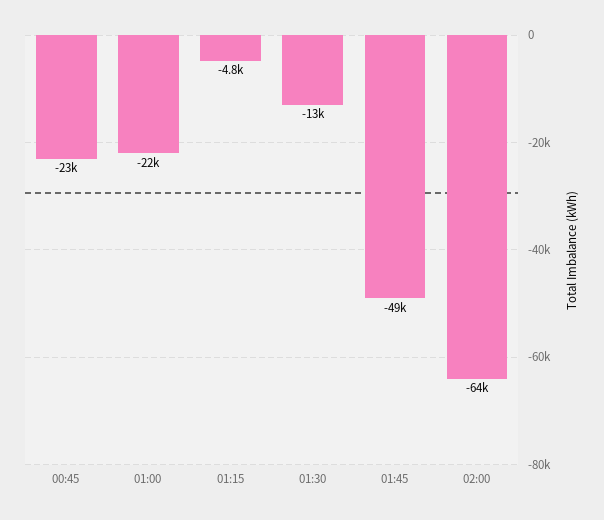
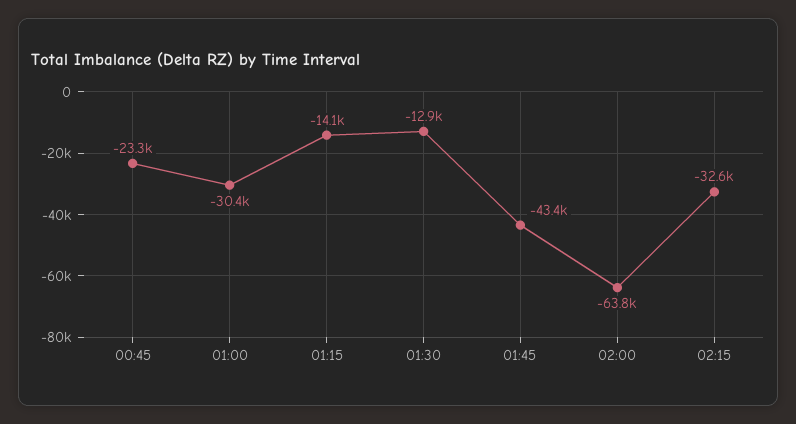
01:00: -22000 -> -30400
01:15: -4800 -> -14100
01:45: -49000 -> -43400
02:15: none -> -32600

